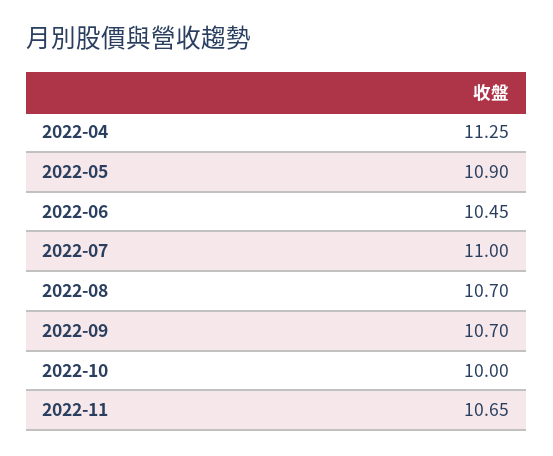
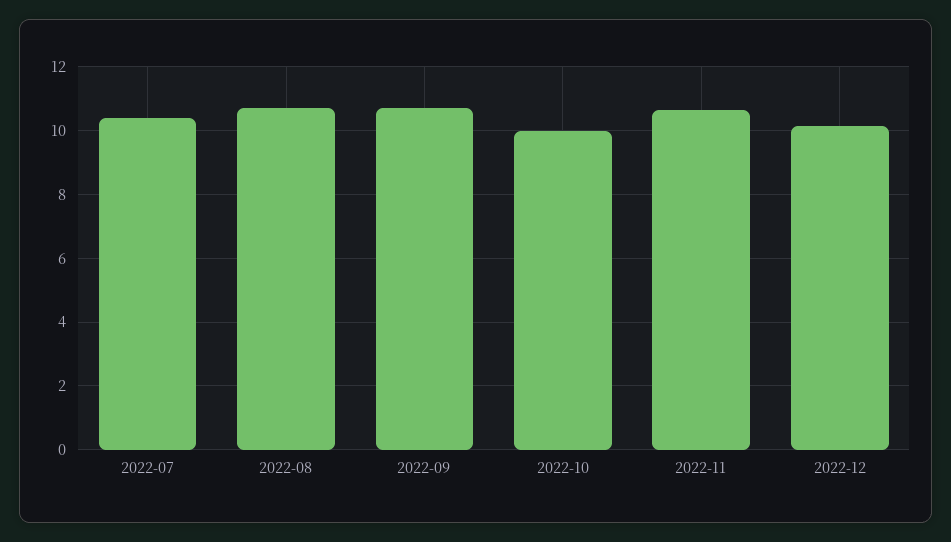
2022-04: 11.25 -> none
2022-05: 10.9 -> none
2022-06: 10.45 -> none
2022-07: 11 -> 10.4
2022-12: none -> 10.2

